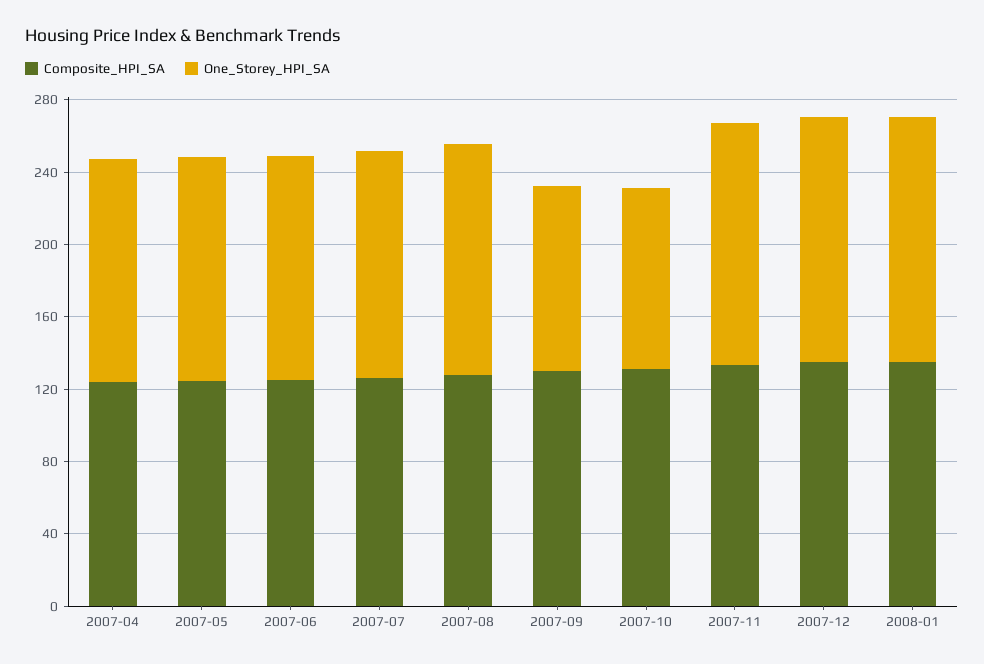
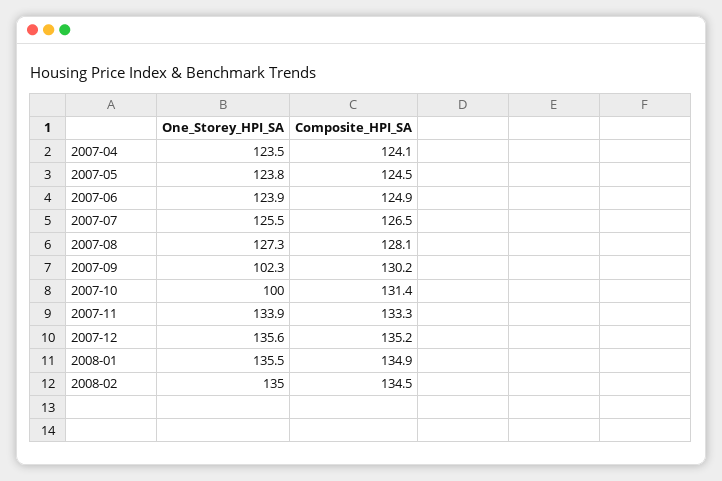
One_Storey_HPI_SA, 2008-02: none -> 135
Composite_HPI_SA, 2008-02: none -> 134.5

